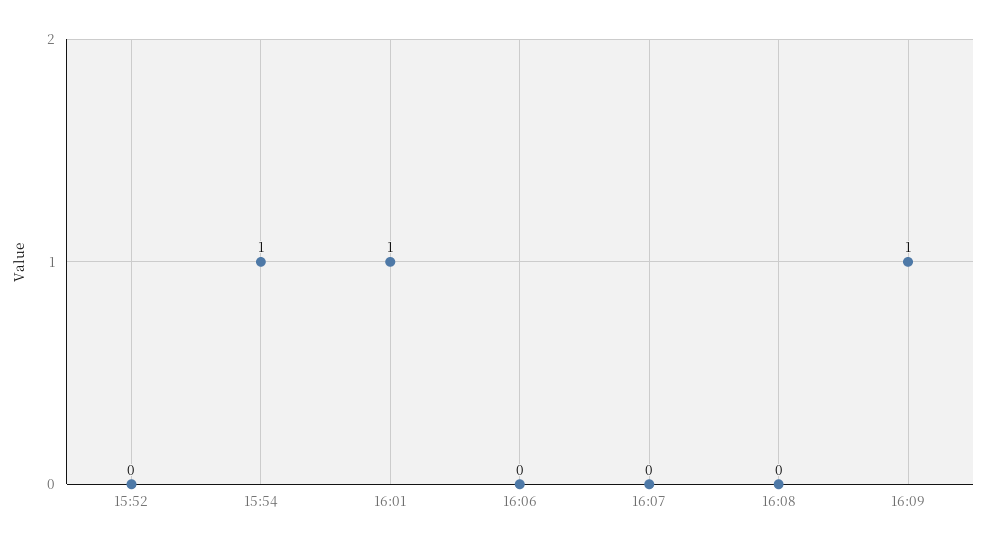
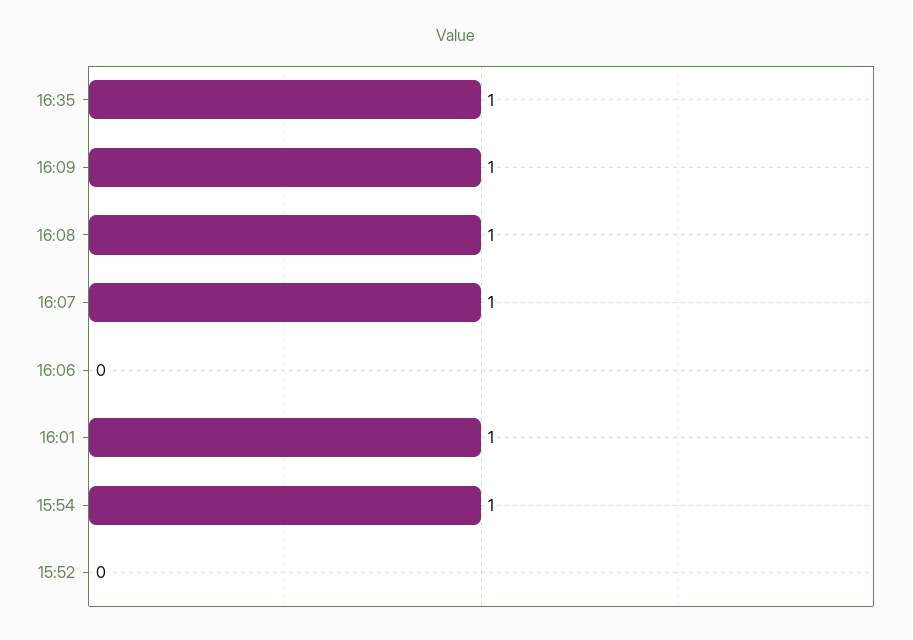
16:07: 0 -> 1
16:08: 0 -> 1
16:35: none -> 1

